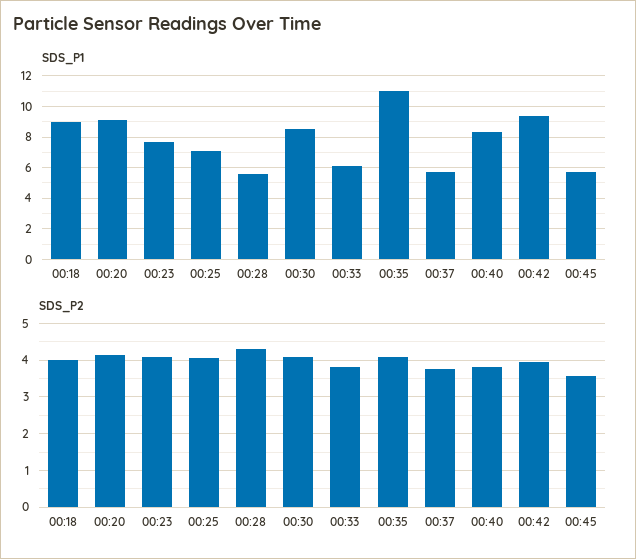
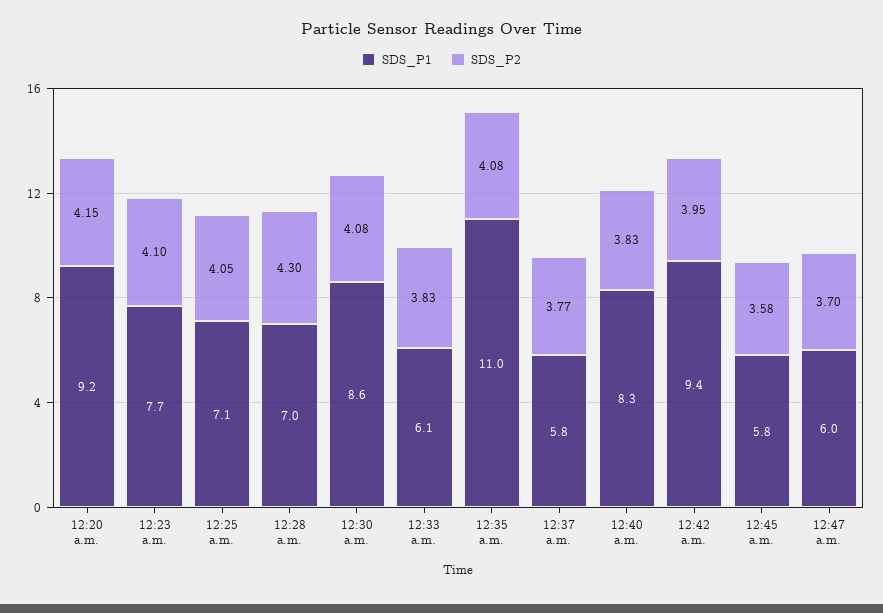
SDS_P1, 00:18: 9 -> none
SDS_P1, 00:28: 5.5 -> 7
SDS_P2, 00:18: 4 -> none
SDS_P1, 12:47 a.m.: none -> 6
SDS_P2, 12:47 a.m.: none -> 3.7

